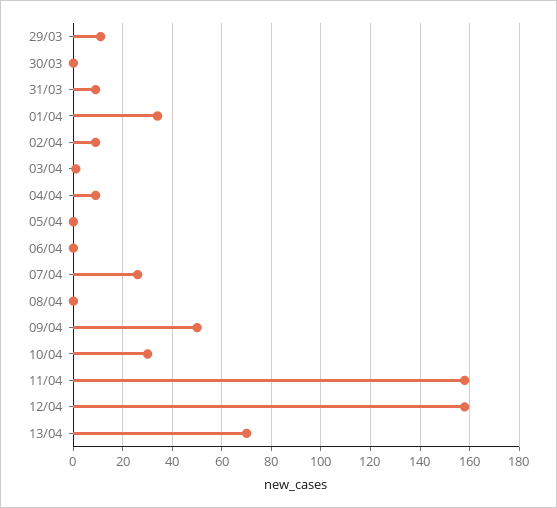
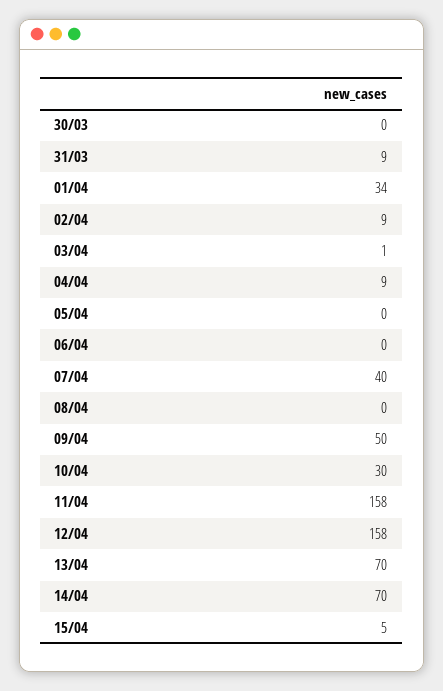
29/03: 10 -> none
07/04: 25 -> 40
14/04: none -> 70
15/04: none -> 5

